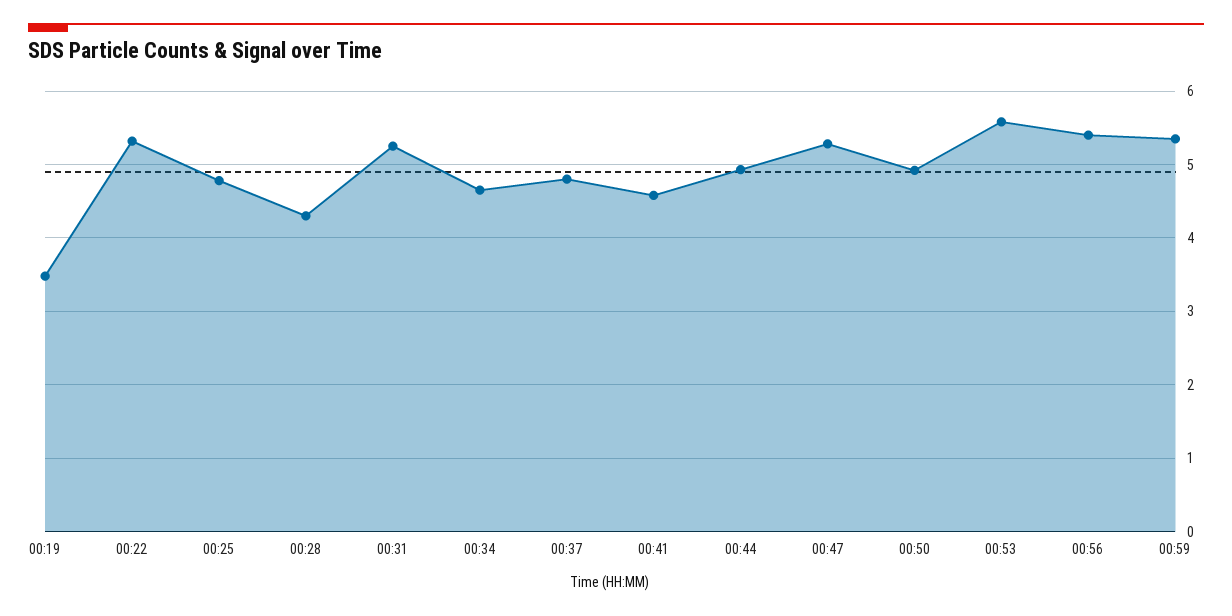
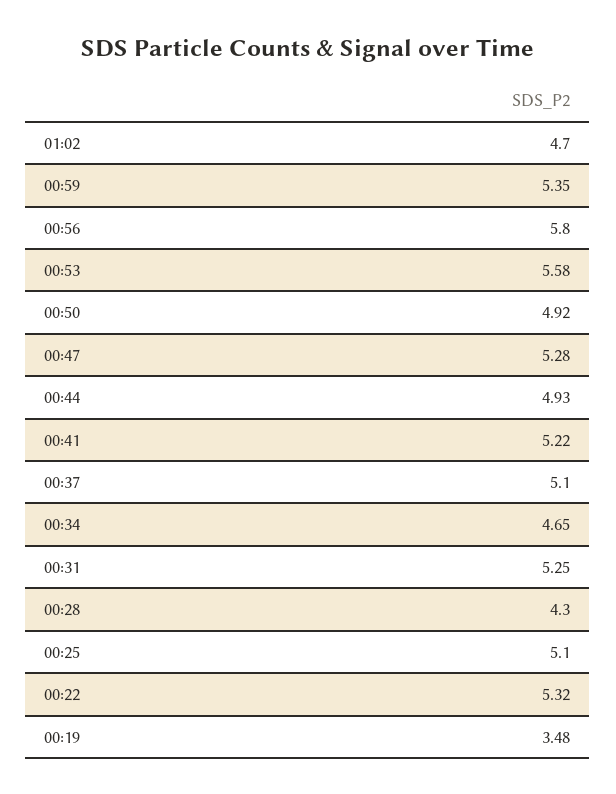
00:25: 4.8 -> 5.1
00:37: 4.8 -> 5.1
00:41: 4.6 -> 5.22
00:56: 5.4 -> 5.8
01:02: none -> 4.7

